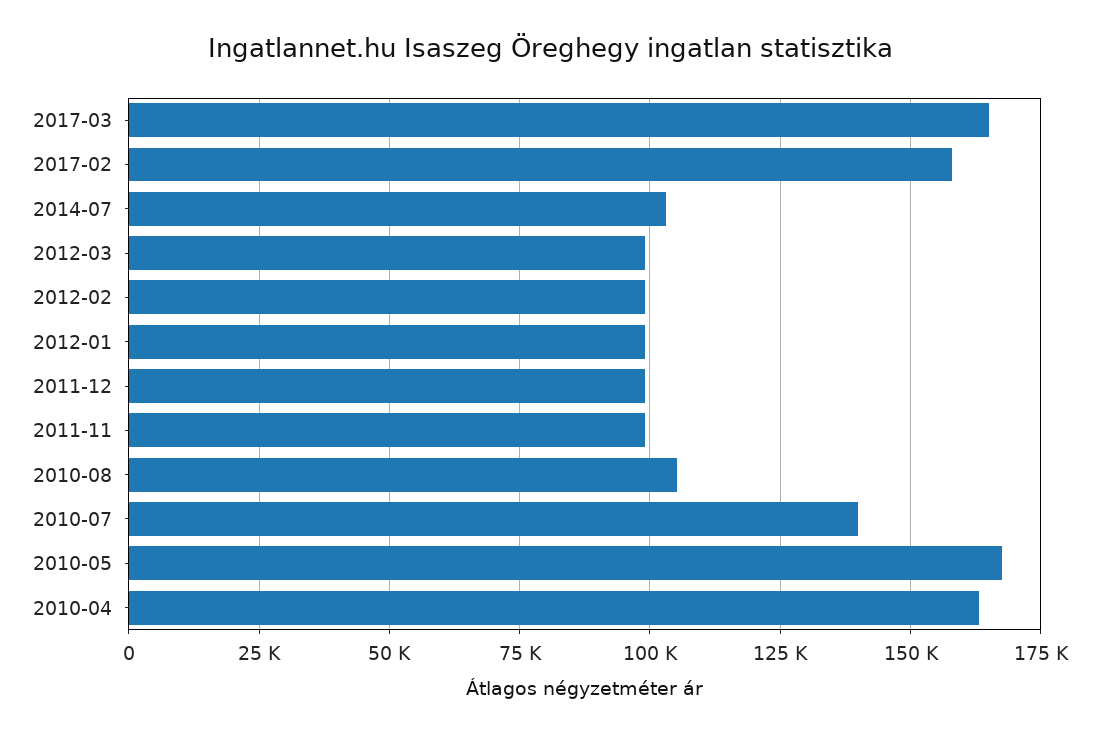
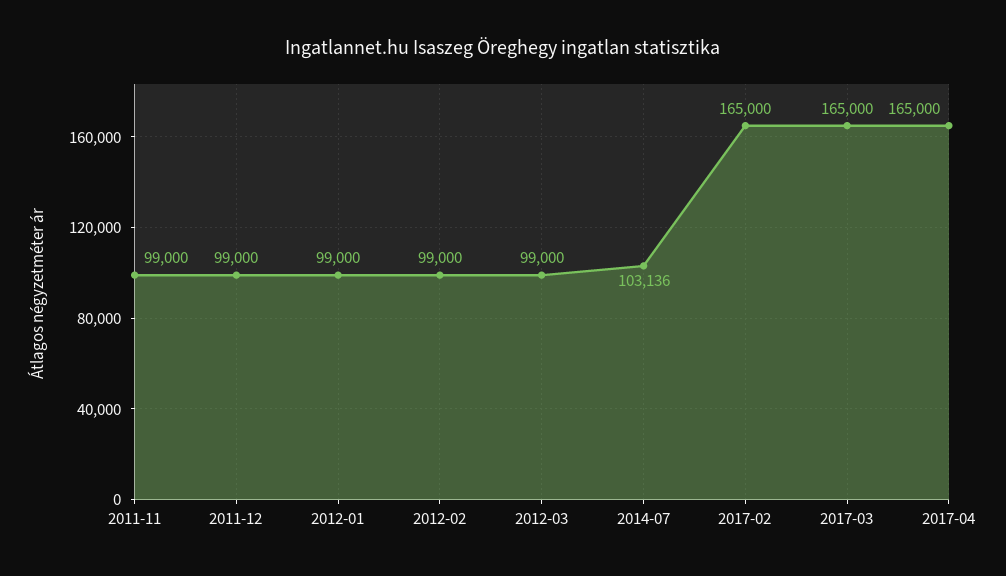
2017-02: 157500 -> 165000
2010-08: 105000 -> none
2010-07: 140000 -> none
2010-05: 167500 -> none
2010-04: 162500 -> none
2017-04: none -> 165000

